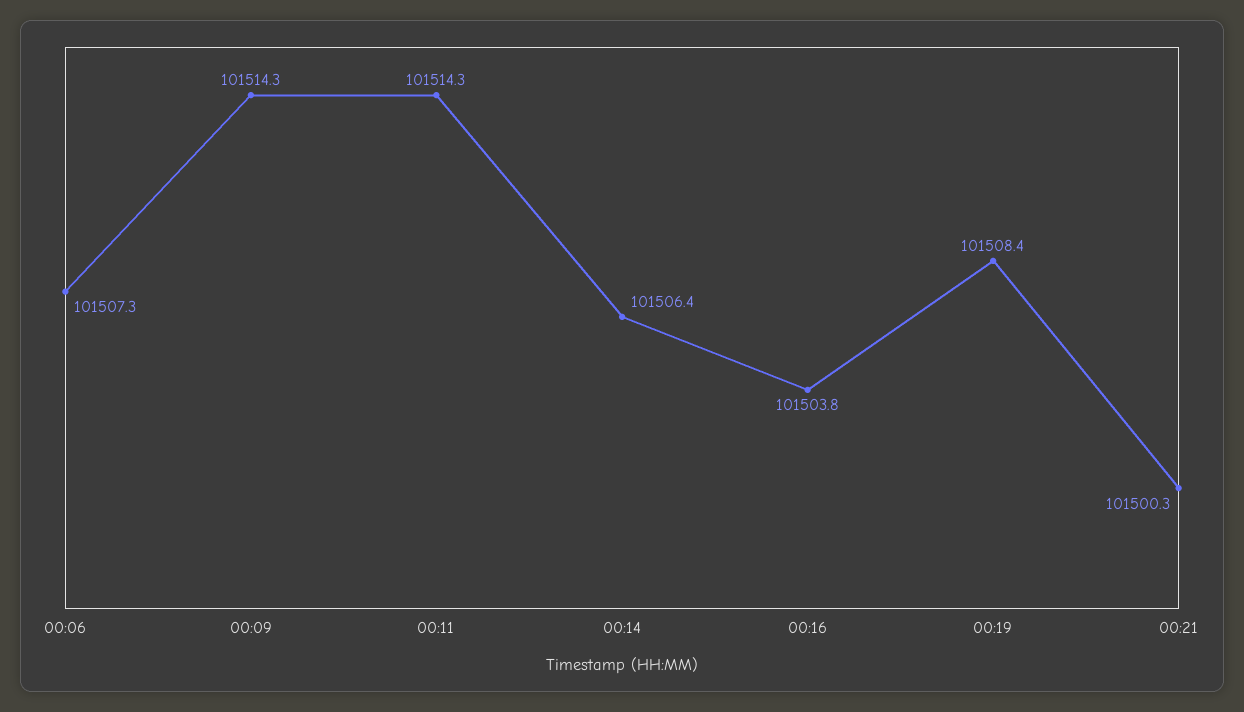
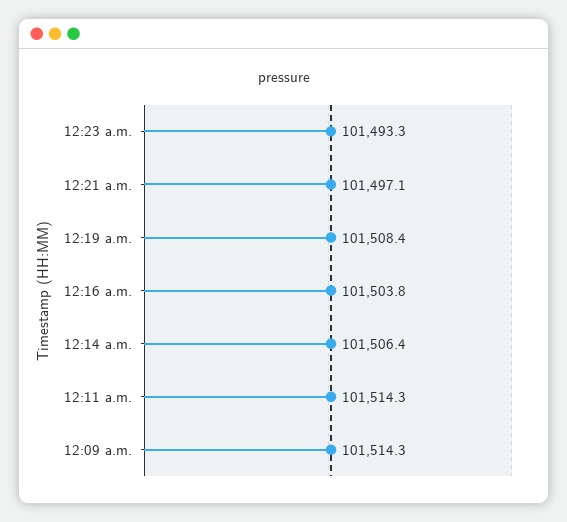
00:06: 101507.3 -> none
00:21: 101500.3 -> 101497.1
12:23 a.m.: none -> 101493.3

